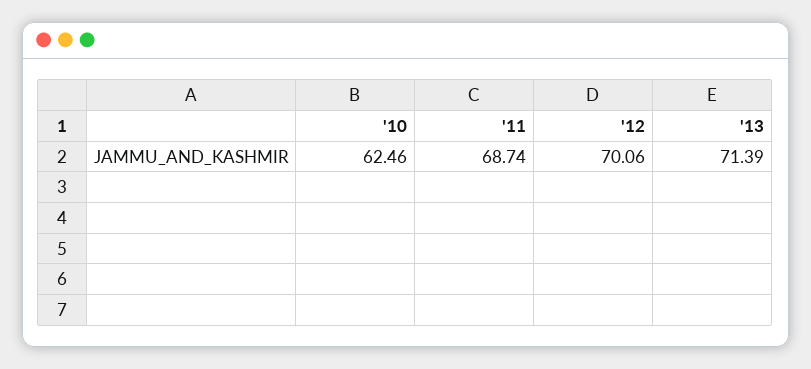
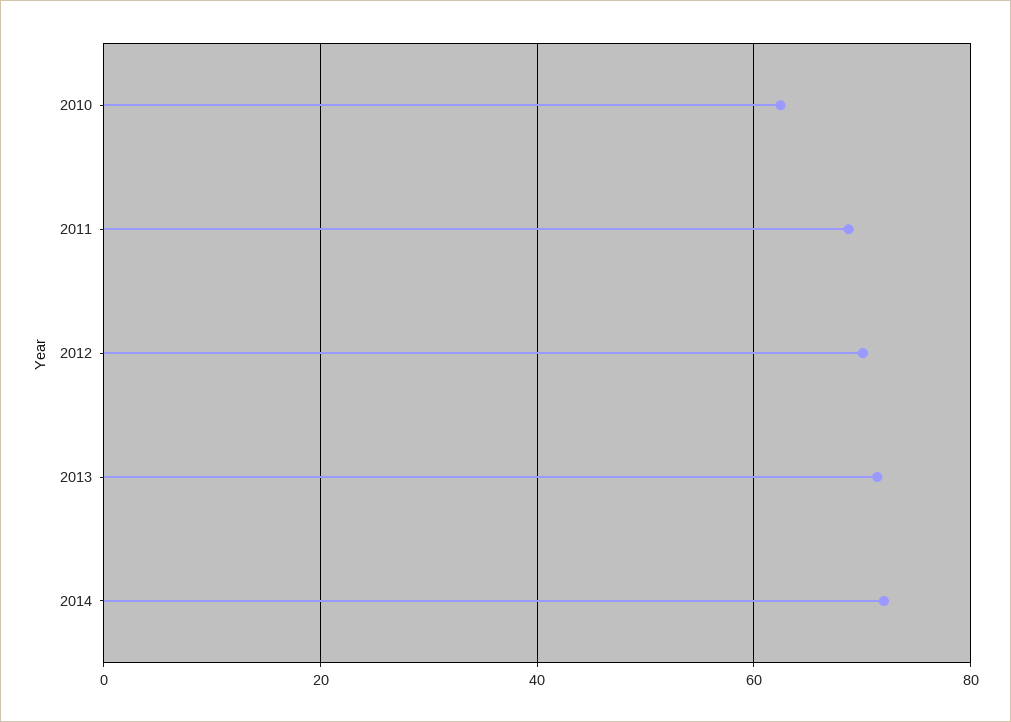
2014: none -> 72

